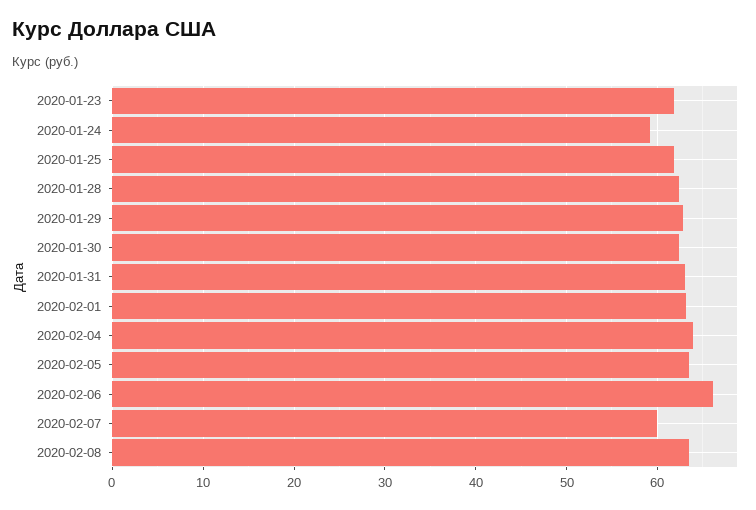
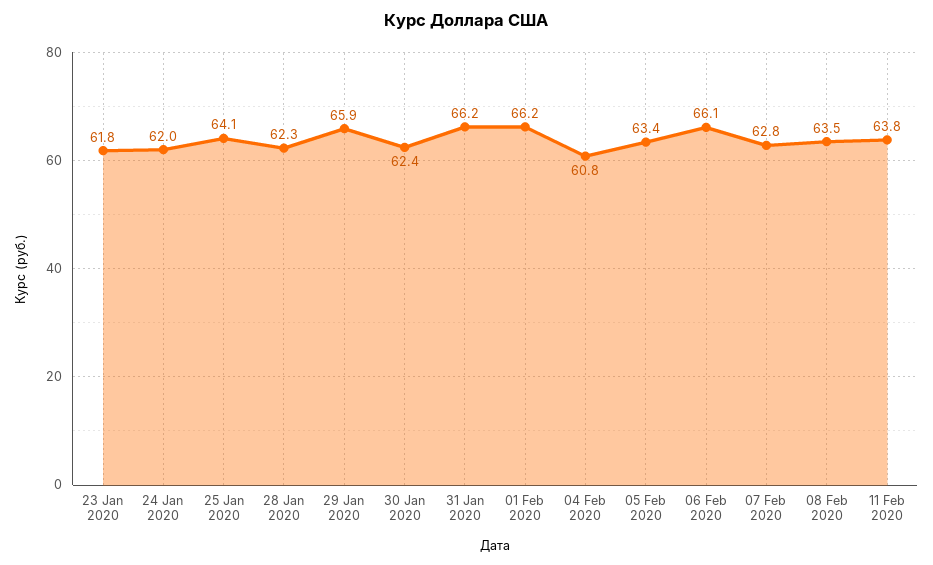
2020-01-24: 59 -> 62
2020-01-25: 62 -> 64.1
2020-01-29: 63 -> 65.9
2020-01-31: 63 -> 66.2
2020-02-01: 63 -> 66.2
2020-02-04: 64 -> 60.8
2020-02-07: 60 -> 62.8
11 Feb 2020: none -> 63.8

